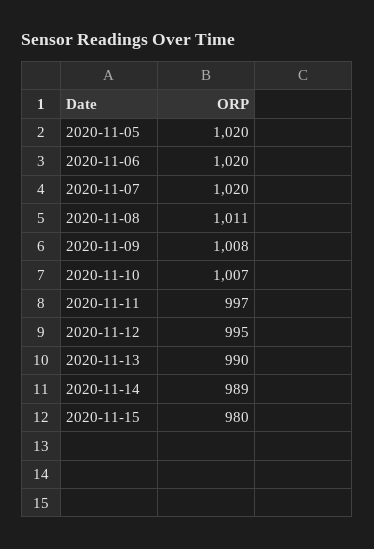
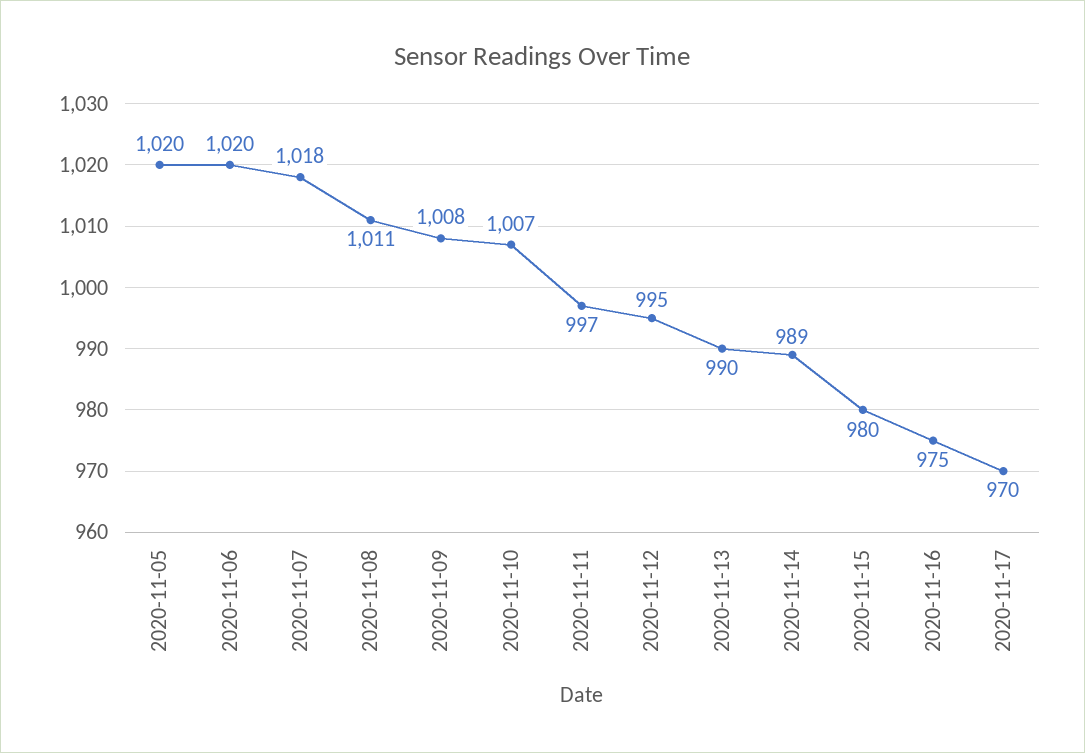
2020-11-07: 1020 -> 1018
2020-11-16: none -> 975
2020-11-17: none -> 970

